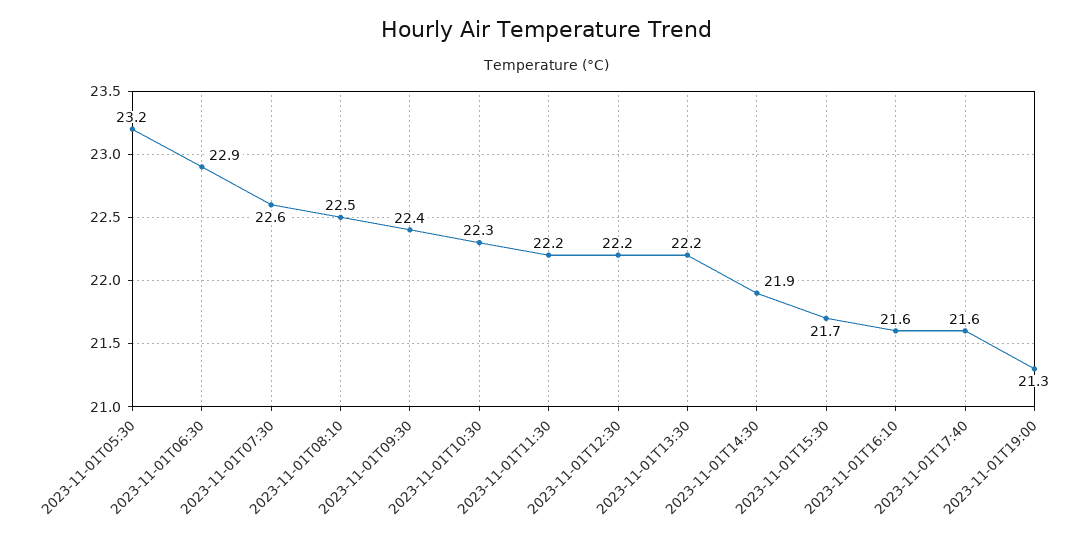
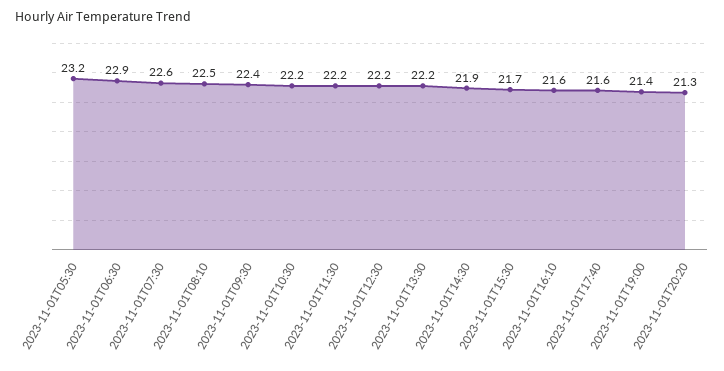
2023-11-01T10:30: 22.3 -> 22.2
2023-11-01T19:00: 21.3 -> 21.4
2023-11-01T20:20: none -> 21.3

